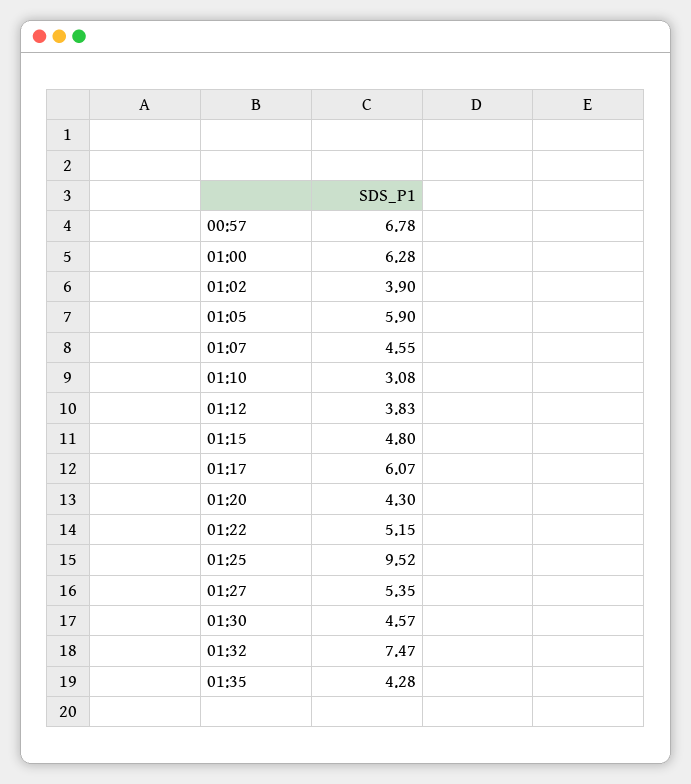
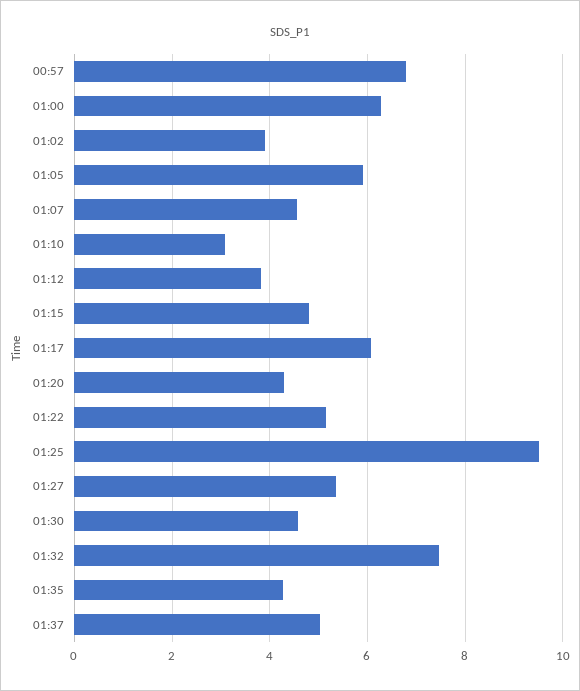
01:37: none -> 5

